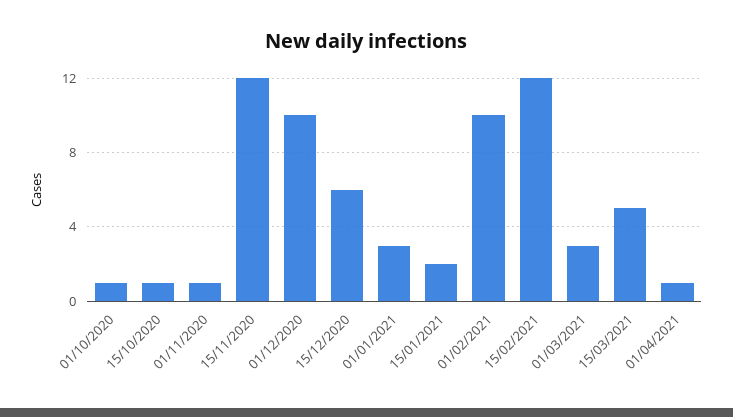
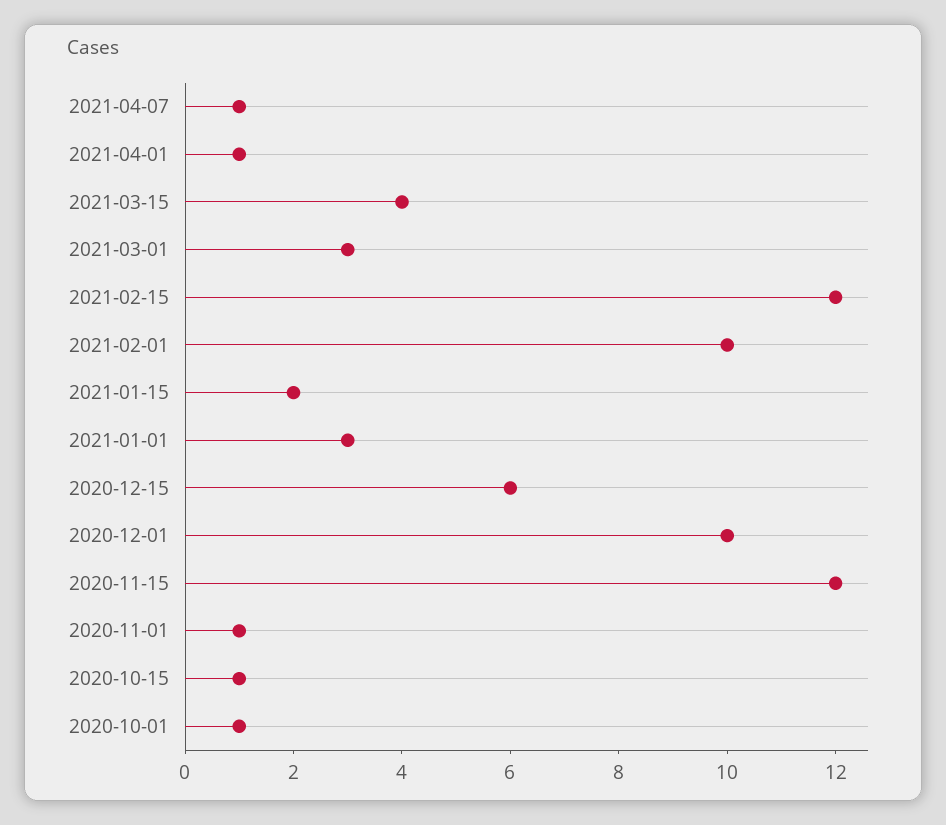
15/03/2021: 5 -> 4
2021-04-07: none -> 1

